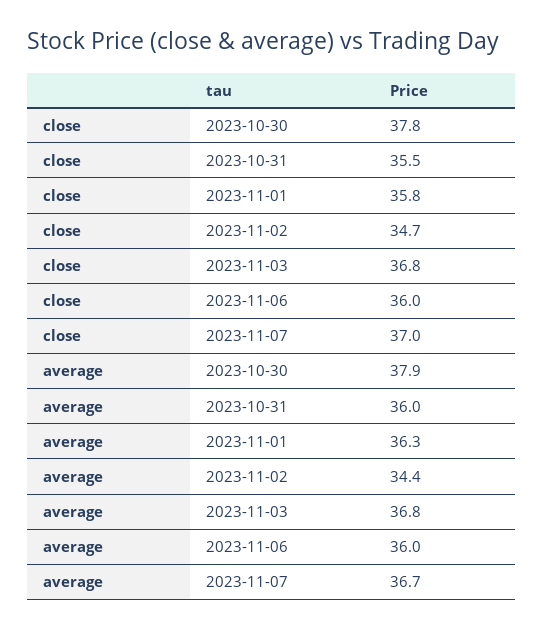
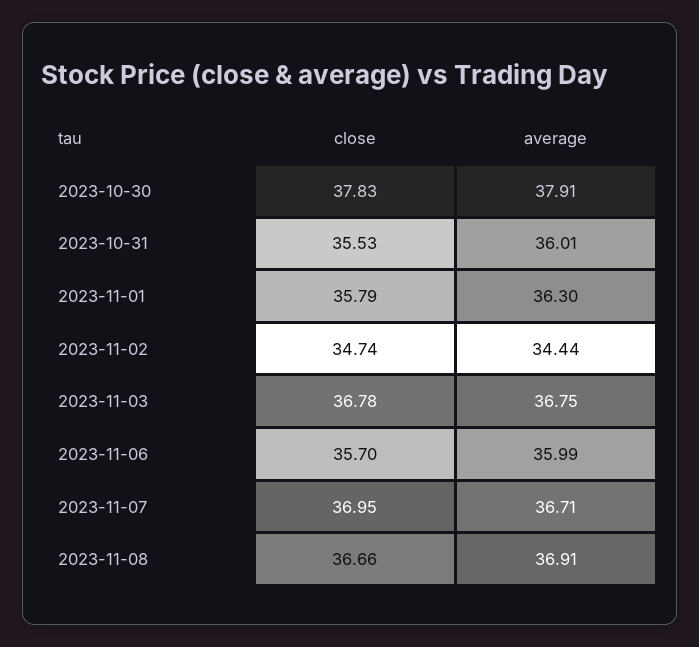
close, 2023-11-06: 36 -> 35.7
close, 2023-11-08: none -> 36.66
average, 2023-11-08: none -> 36.91

